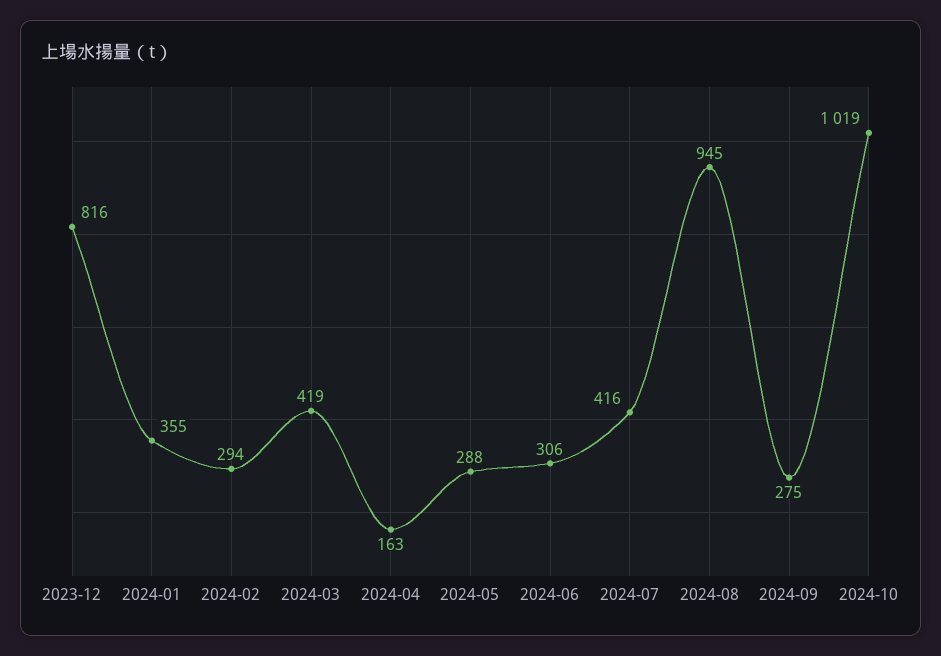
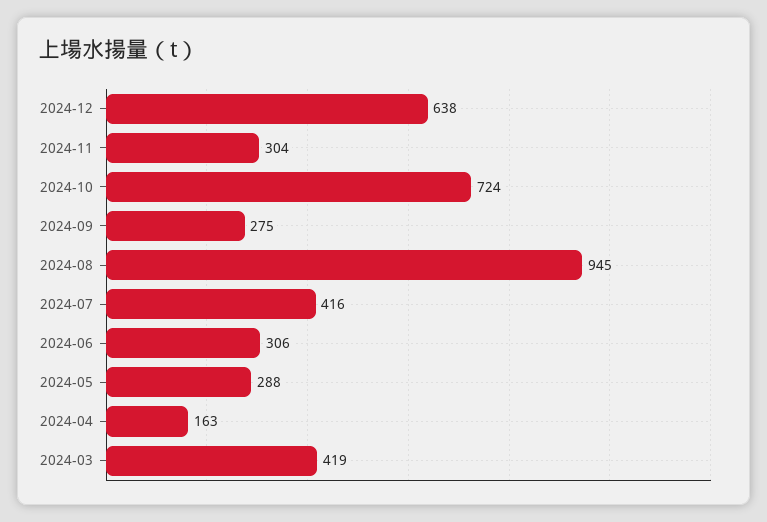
2023-12: 816 -> none
2024-01: 355 -> none
2024-02: 294 -> none
2024-10: 1019 -> 724
2024-12: none -> 638
2024-11: none -> 304

